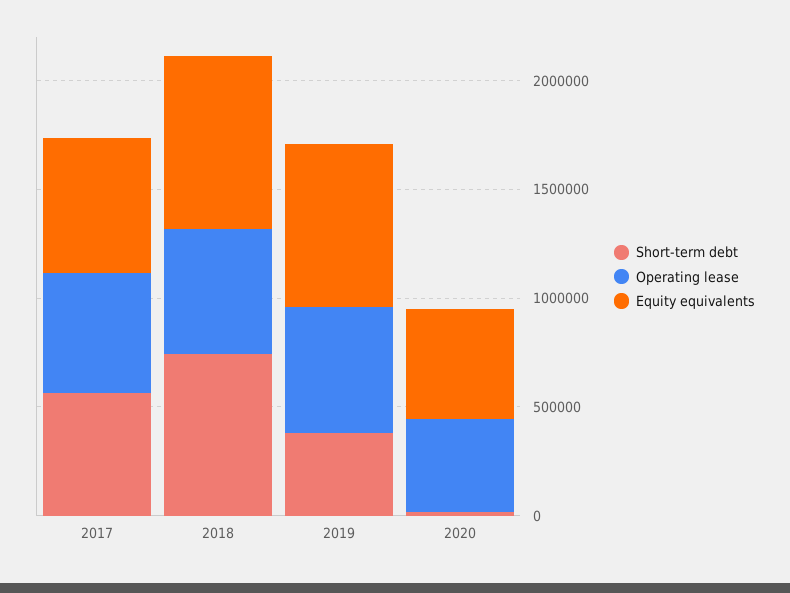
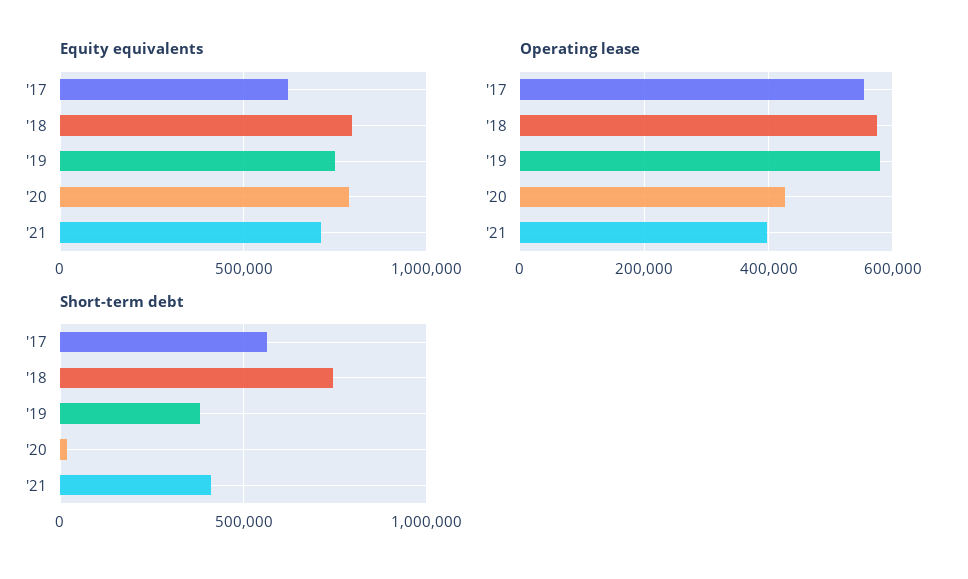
Equity equivalents, 2020: 500000 -> 800000
Equity equivalents, '21: none -> 700000
Operating lease, '21: none -> 400000
Short-term debt, '21: none -> 400000

